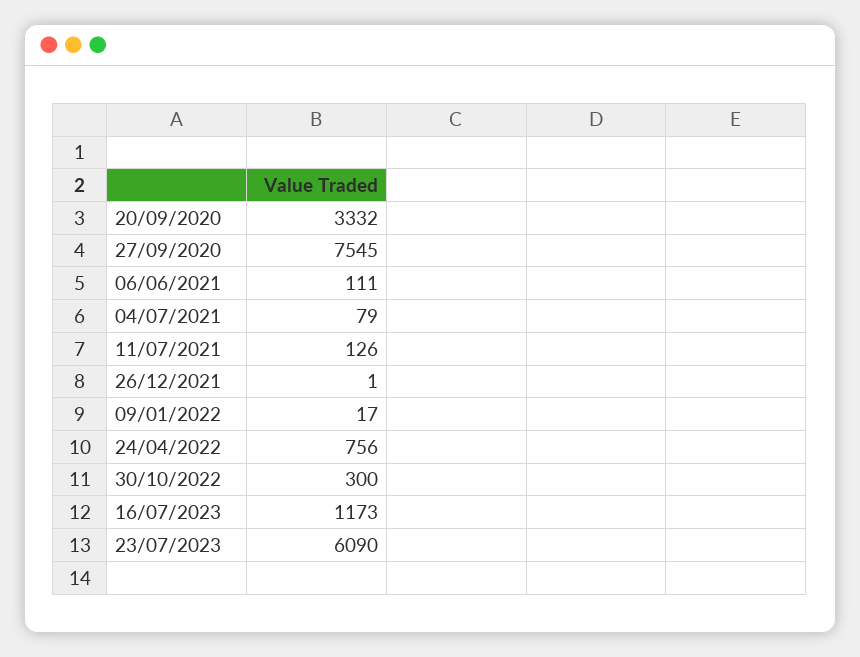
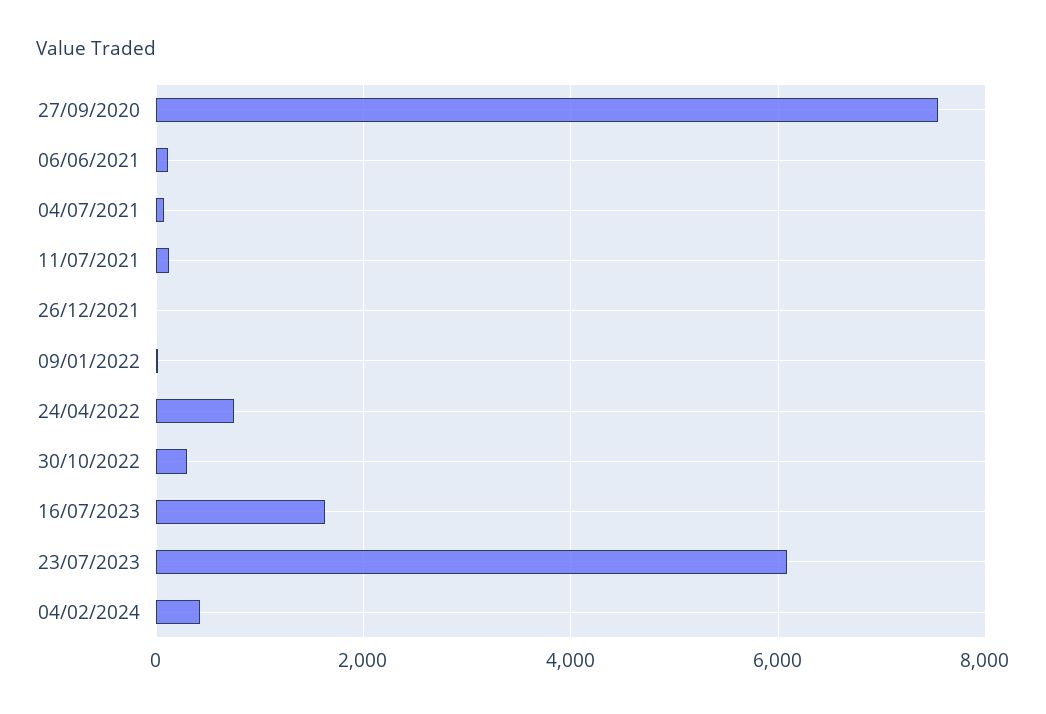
20/09/2020: 3332 -> none
16/07/2023: 1173 -> 1600
04/02/2024: none -> 400

